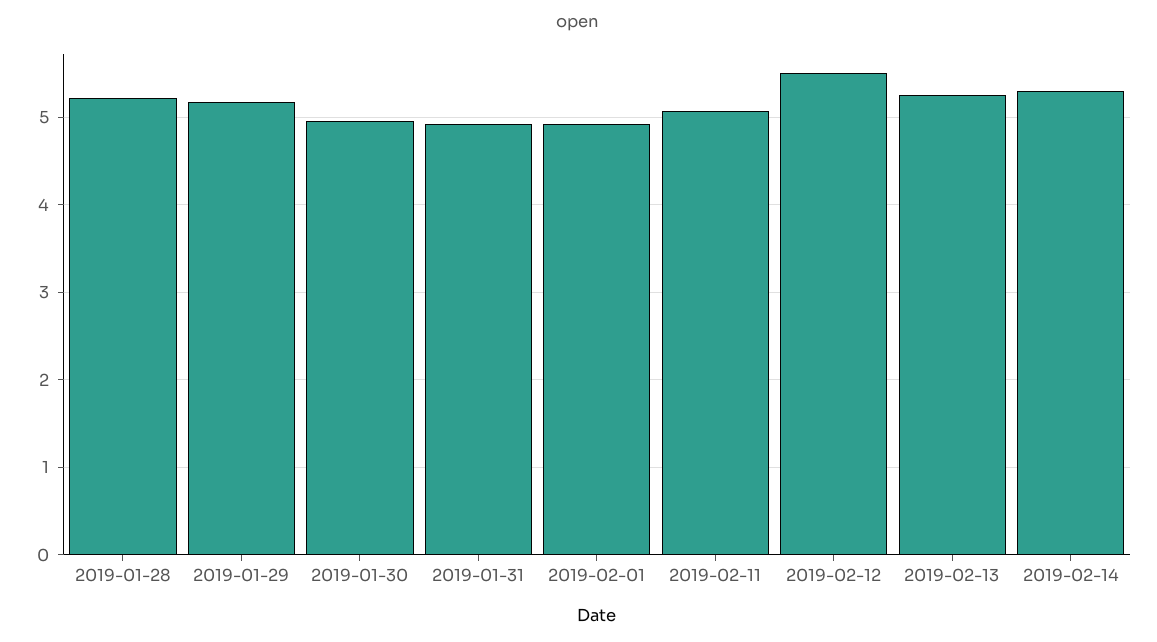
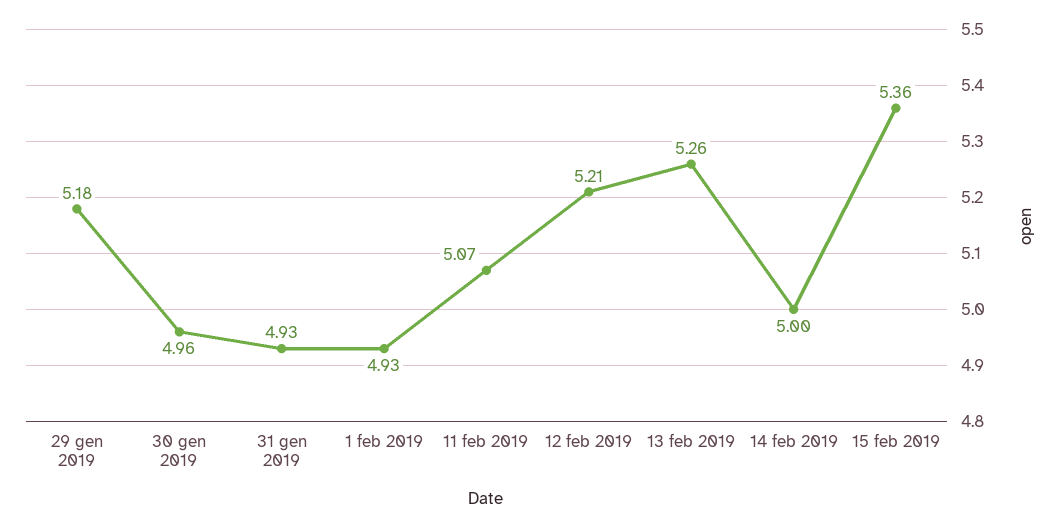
2019-01-28: 5.2 -> none
2019-02-12: 5.5 -> 5.21
2019-02-14: 5.3 -> 5
15 feb 2019: none -> 5.36

